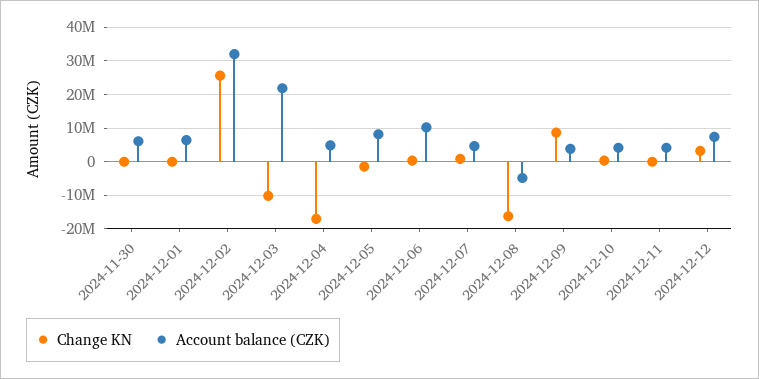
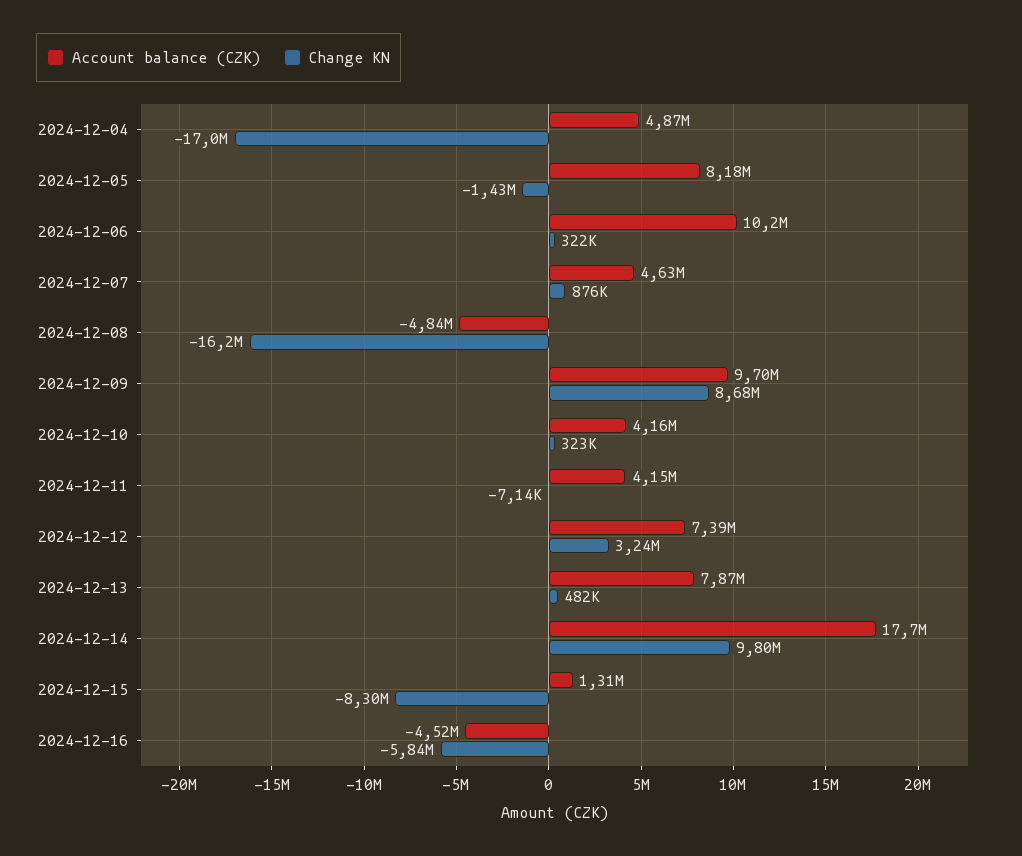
Change KN, 2024-11-30: 0 -> none
Account balance (CZK), 2024-11-30: 6000000 -> none
Change KN, 2024-12-01: 0 -> none
Account balance (CZK), 2024-12-01: 6000000 -> none
Change KN, 2024-12-02: 26000000 -> none
Account balance (CZK), 2024-12-02: 32000000 -> none
Change KN, 2024-12-03: -10000000 -> none
Account balance (CZK), 2024-12-03: 22000000 -> none
Account balance (CZK), 2024-12-09: 4000000 -> 9700000
Account balance (CZK), 2024-12-13: none -> 7870000
Change KN, 2024-12-13: none -> 482000
Account balance (CZK), 2024-12-14: none -> 17700000
Change KN, 2024-12-14: none -> 9800000
Account balance (CZK), 2024-12-15: none -> 1310000
Change KN, 2024-12-15: none -> -8300000
Account balance (CZK), 2024-12-16: none -> -4520000
Change KN, 2024-12-16: none -> -5840000

